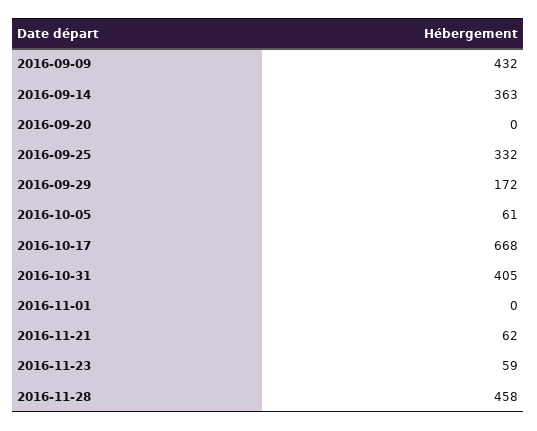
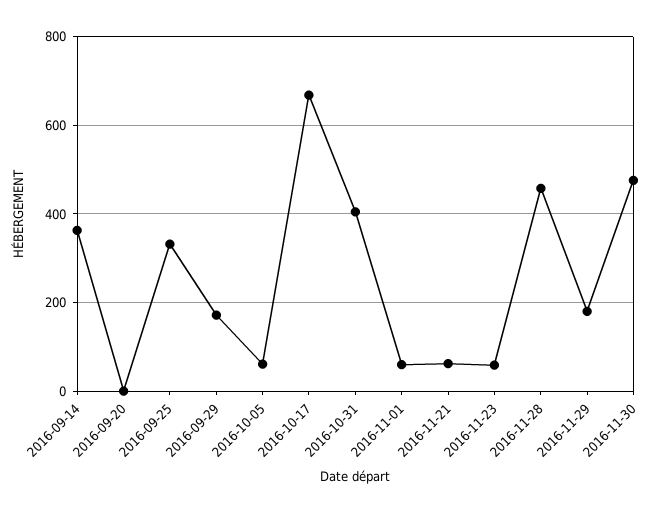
2016-09-09: 432 -> none
2016-11-01: 0 -> 60
2016-11-29: none -> 180
2016-11-30: none -> 480

